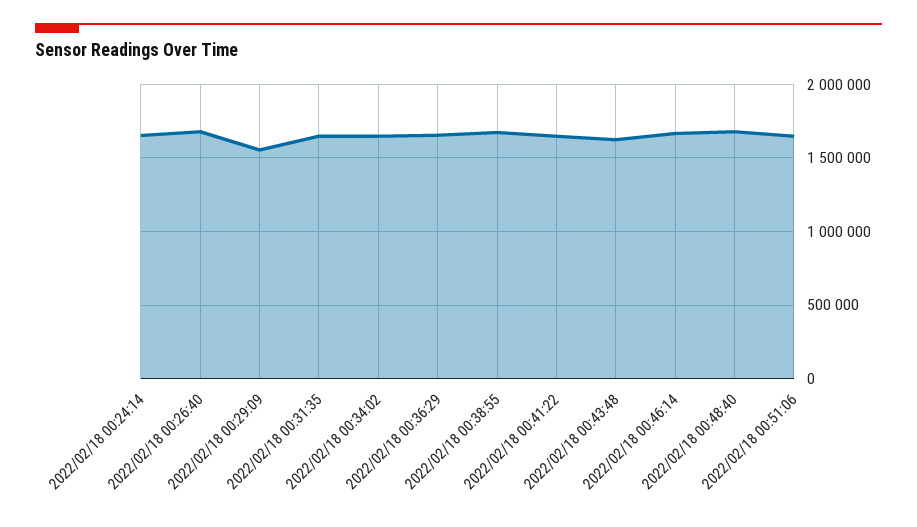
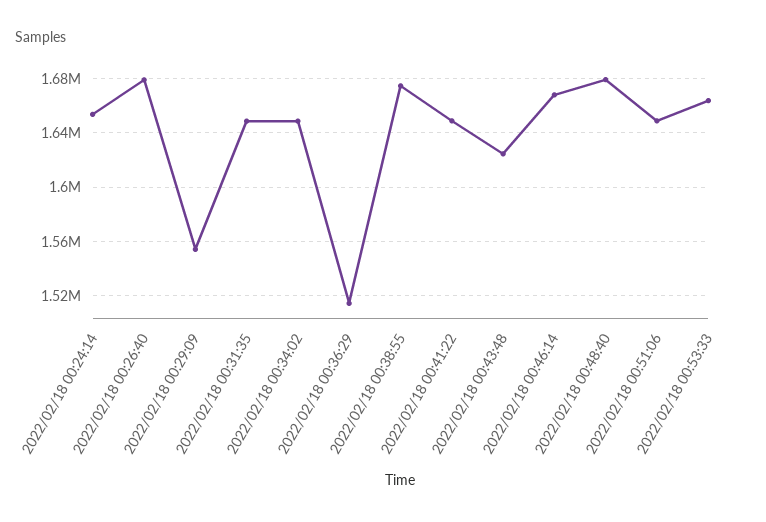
2022/02/18 00:36:29: 1650000 -> 1515000
2022/02/18 00:53:33: none -> 1665000

